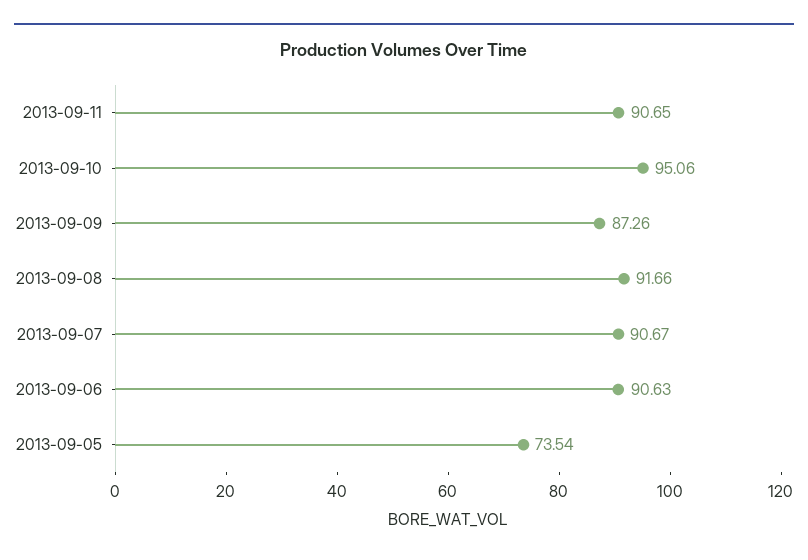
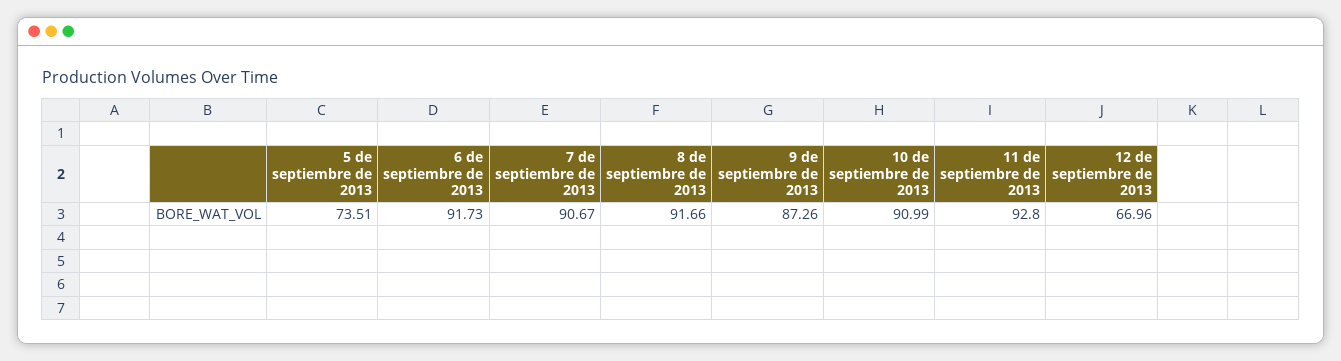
2013-09-11: 90.65 -> 92.8
2013-09-10: 95.06 -> 90.99
2013-09-06: 90.63 -> 91.73
2013-09-05: 73.54 -> 73.51
12 de septiembre de 2013: none -> 66.96

